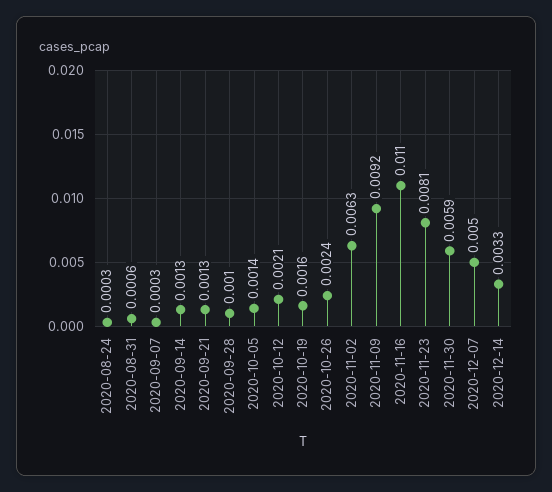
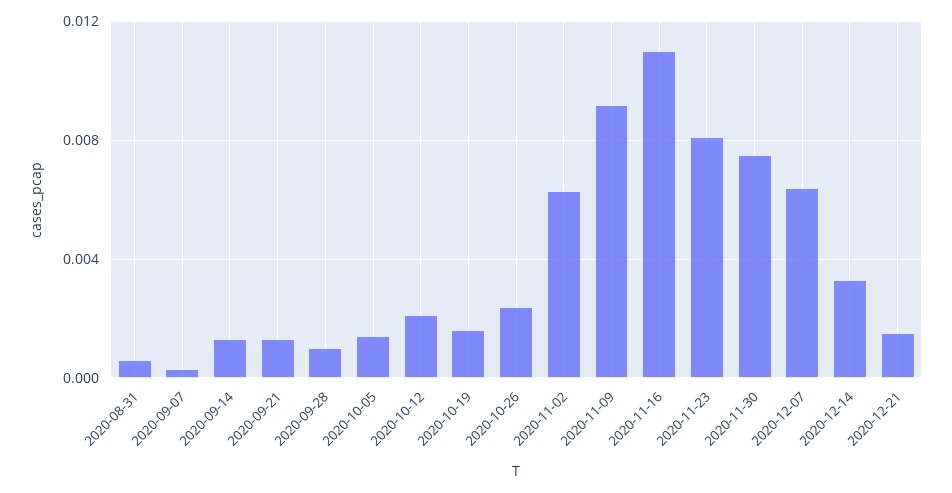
2020-08-24: 0.0003 -> none
2020-11-30: 0.0059 -> 0.0075
2020-12-07: 0.005 -> 0.0065
2020-12-21: none -> 0.0015

